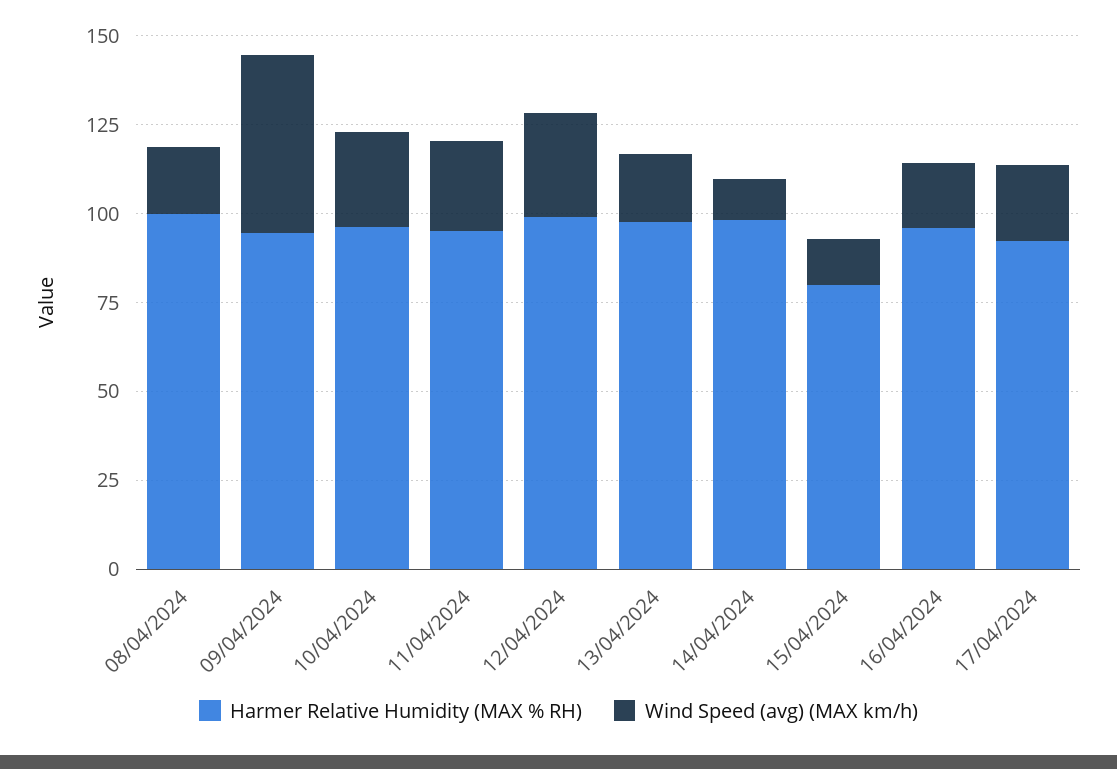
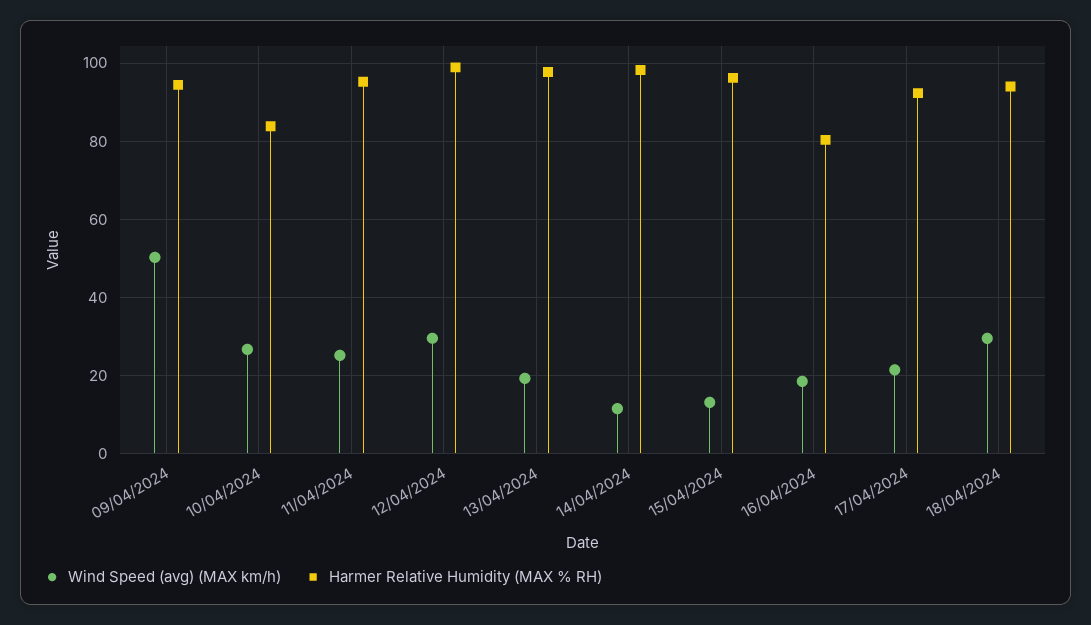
Harmer Relative Humidity (MAX % RH), 08/04/2024: 100 -> none
Wind Speed (avg) (MAX km/h), 08/04/2024: 20 -> none
Harmer Relative Humidity (MAX % RH), 10/04/2024: 95 -> 84
Harmer Relative Humidity (MAX % RH), 15/04/2024: 80 -> 96
Harmer Relative Humidity (MAX % RH), 16/04/2024: 95 -> 80
Wind Speed (avg) (MAX km/h), 18/04/2024: none -> 30
Harmer Relative Humidity (MAX % RH), 18/04/2024: none -> 94

